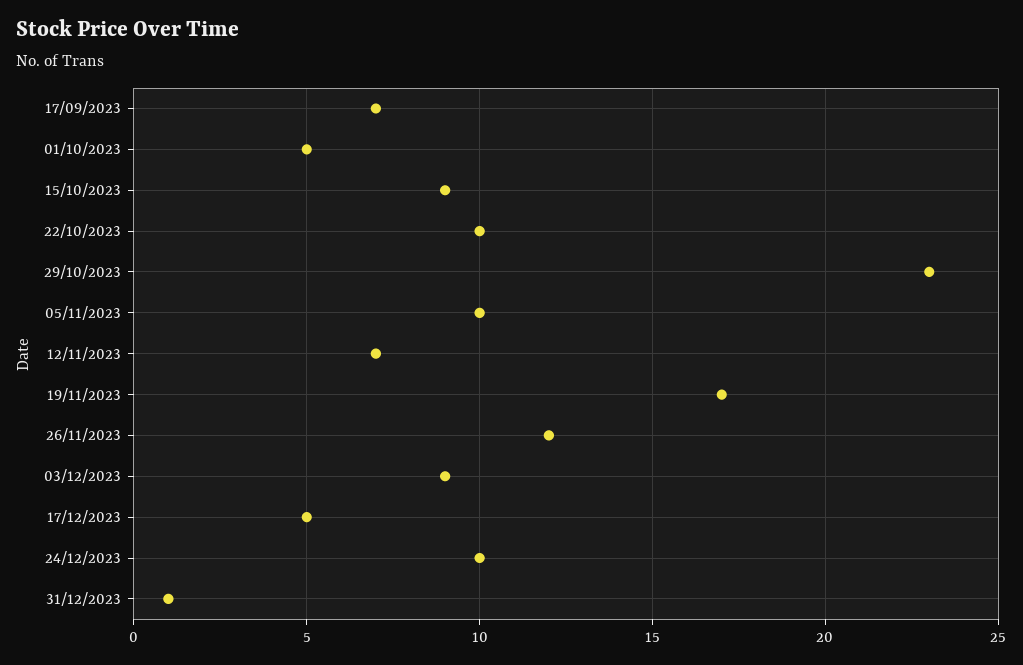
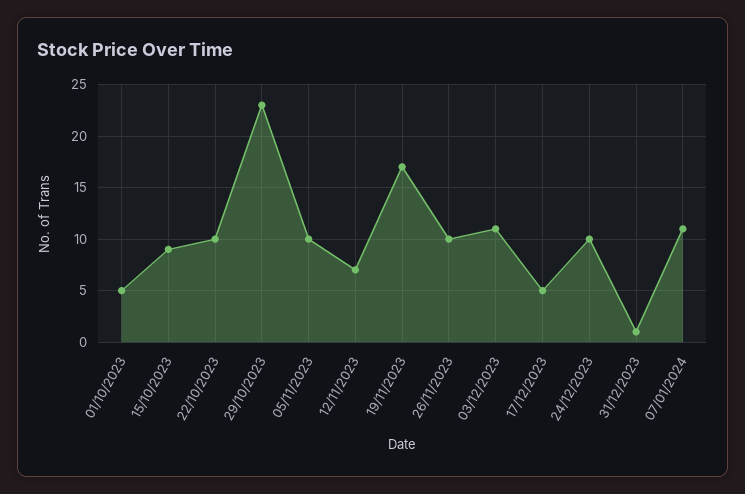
17/09/2023: 7 -> none
26/11/2023: 12 -> 10
03/12/2023: 9 -> 11
07/01/2024: none -> 11

